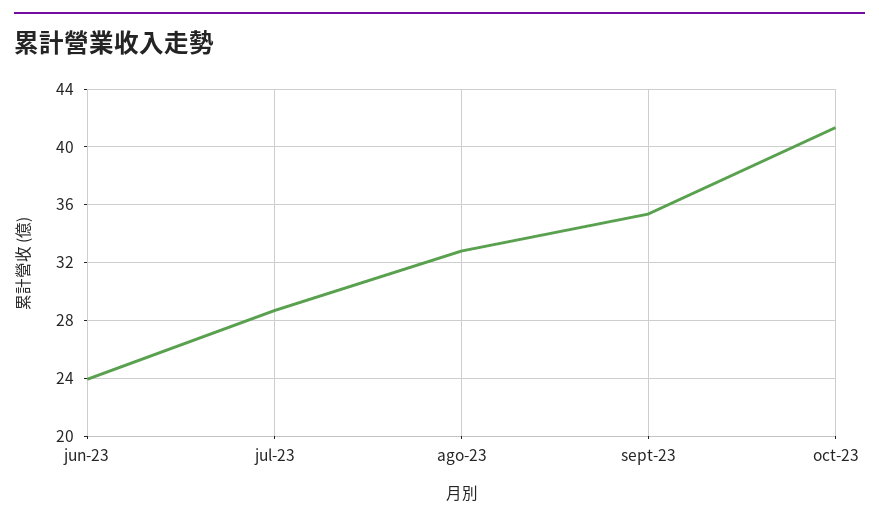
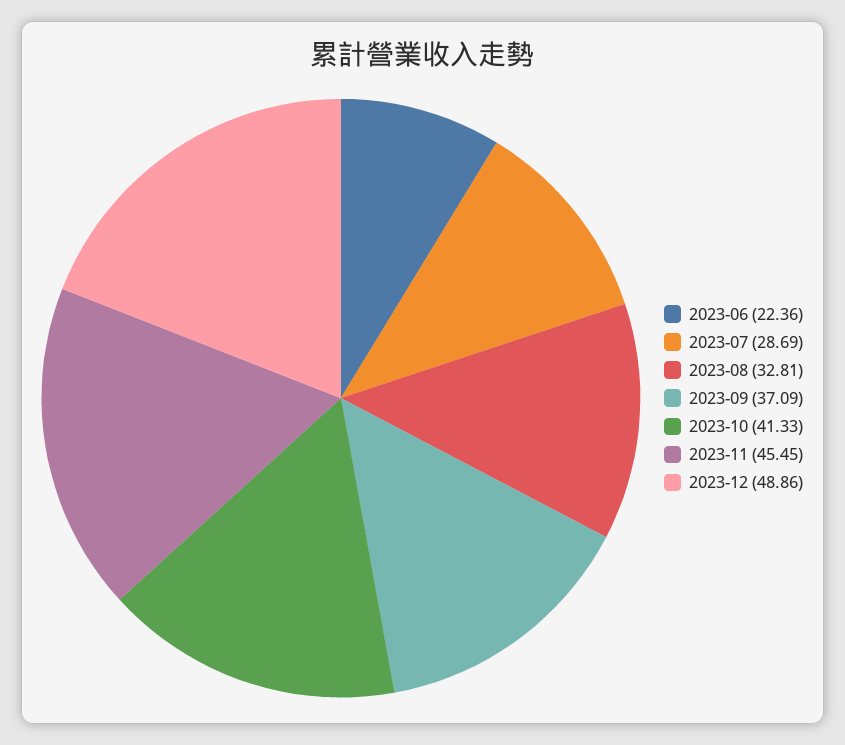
jun-23: 24 -> 22.36
sept-23: 35.5 -> 37.09
2023-11: none -> 45.45
2023-12: none -> 48.86

